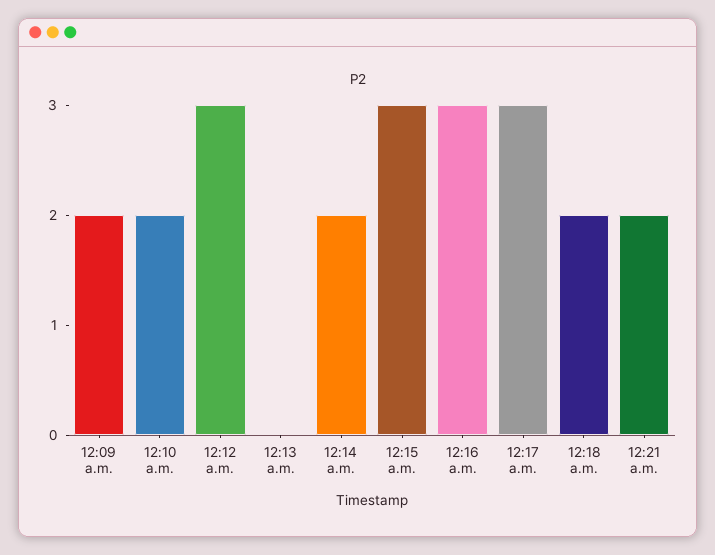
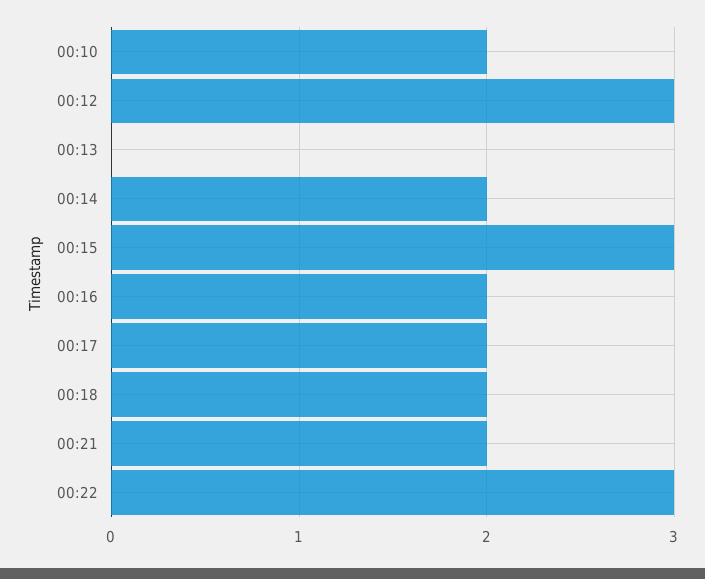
12:09 a.m.: 2 -> none
12:16 a.m.: 3 -> 2
12:17 a.m.: 3 -> 2
00:22: none -> 3

